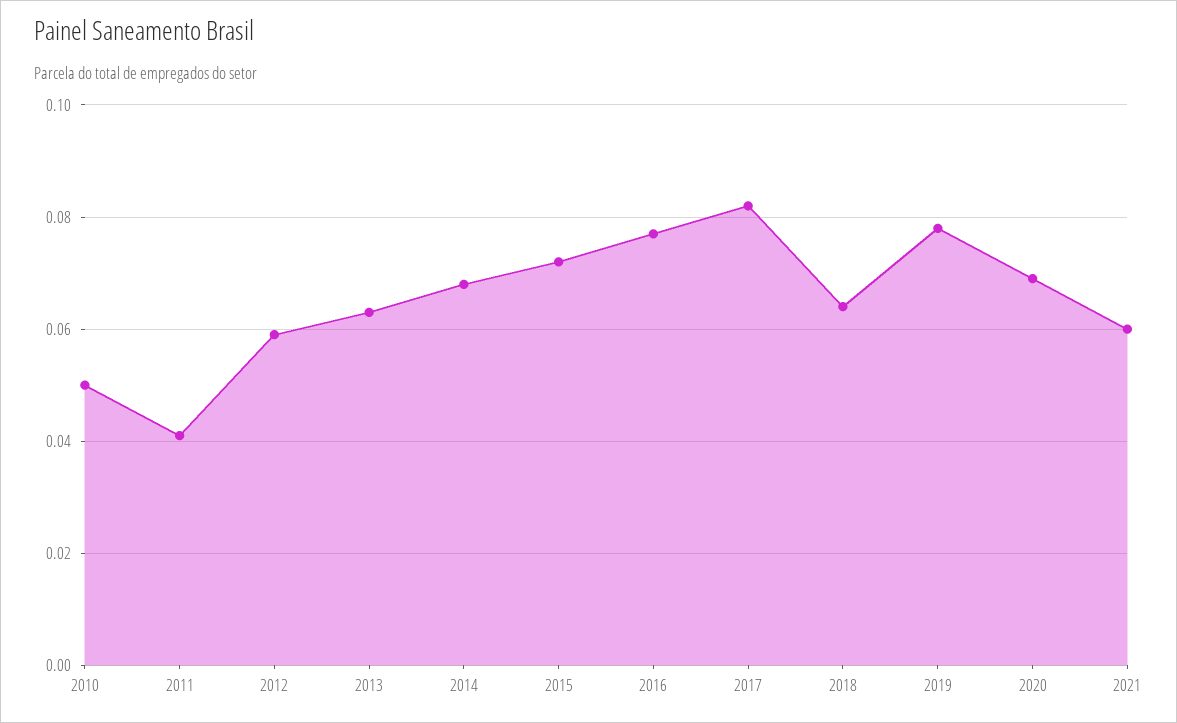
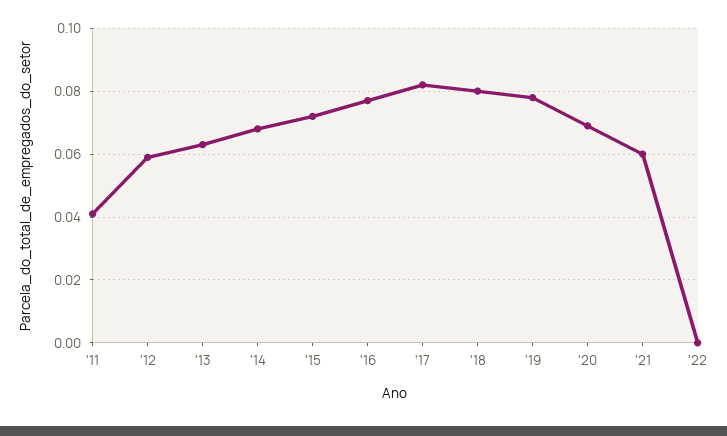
2010: 0.05 -> none
2018: 0.065 -> 0.08
'22: none -> 0

